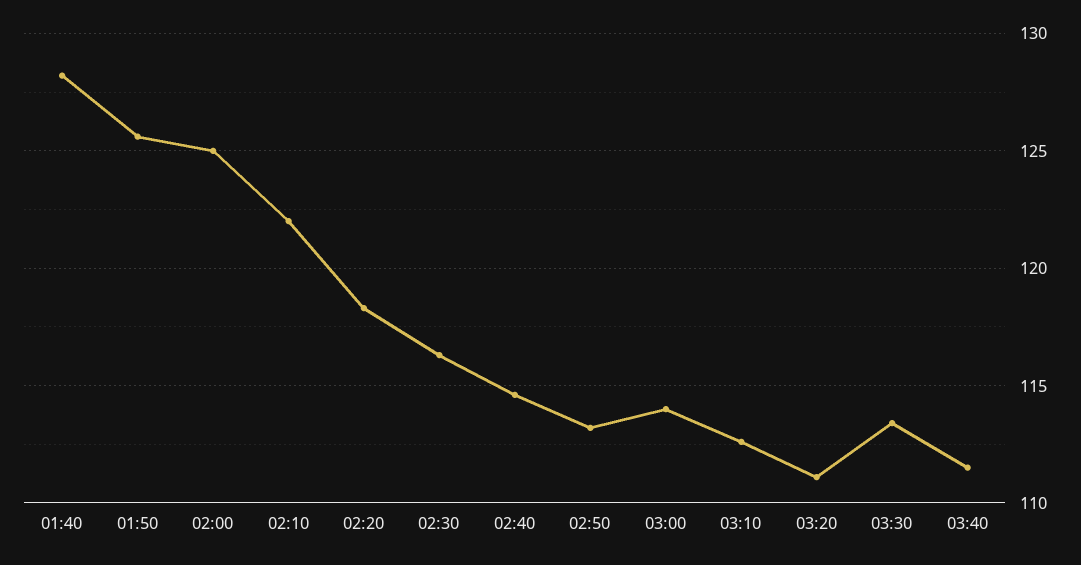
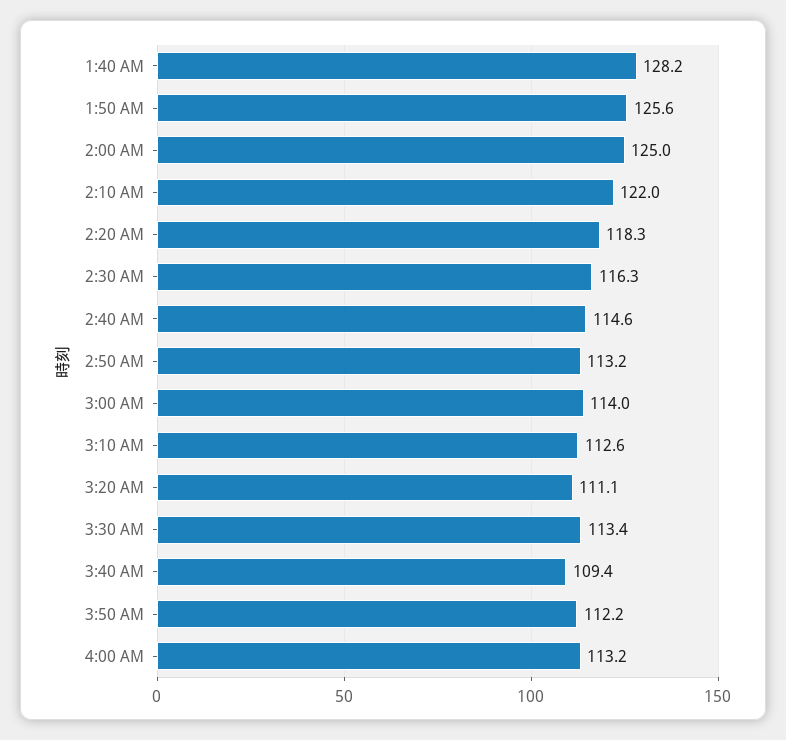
03:40: 111.5 -> 109.4
3:50 AM: none -> 112.2
4:00 AM: none -> 113.2

